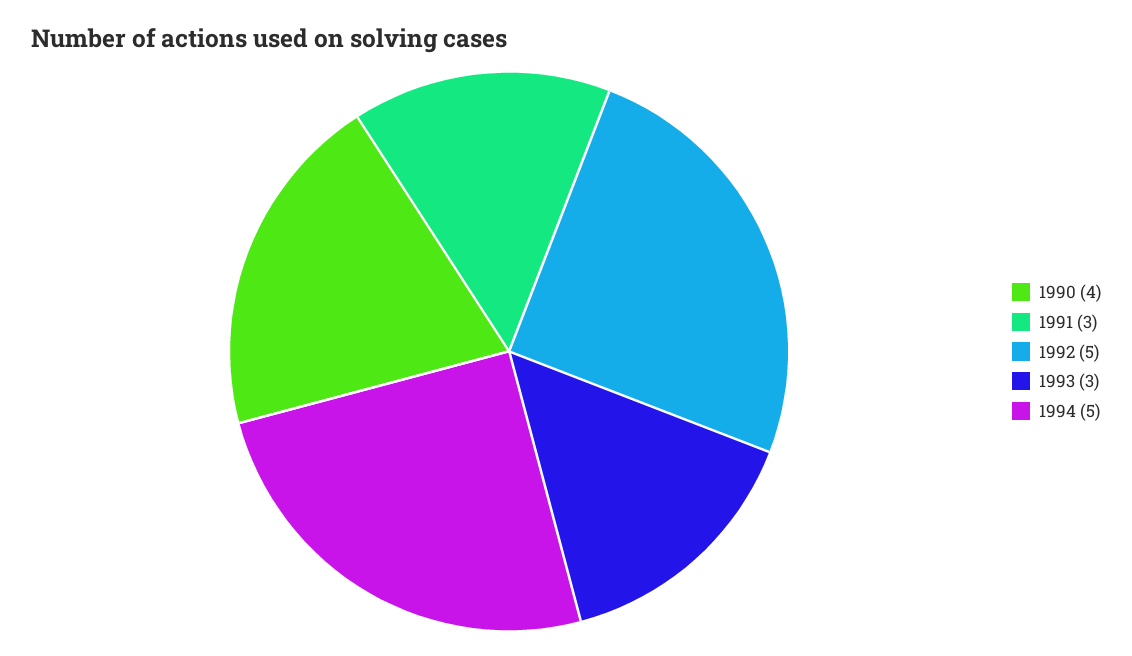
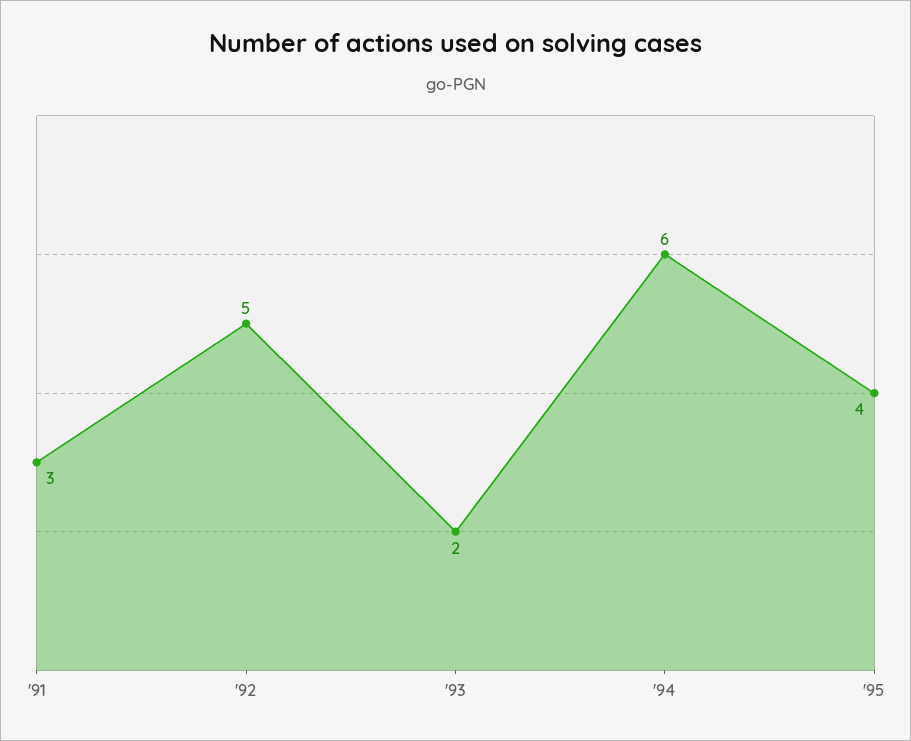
1990: 4 -> none
1993: 3 -> 2
1994: 5 -> 6
'95: none -> 4

